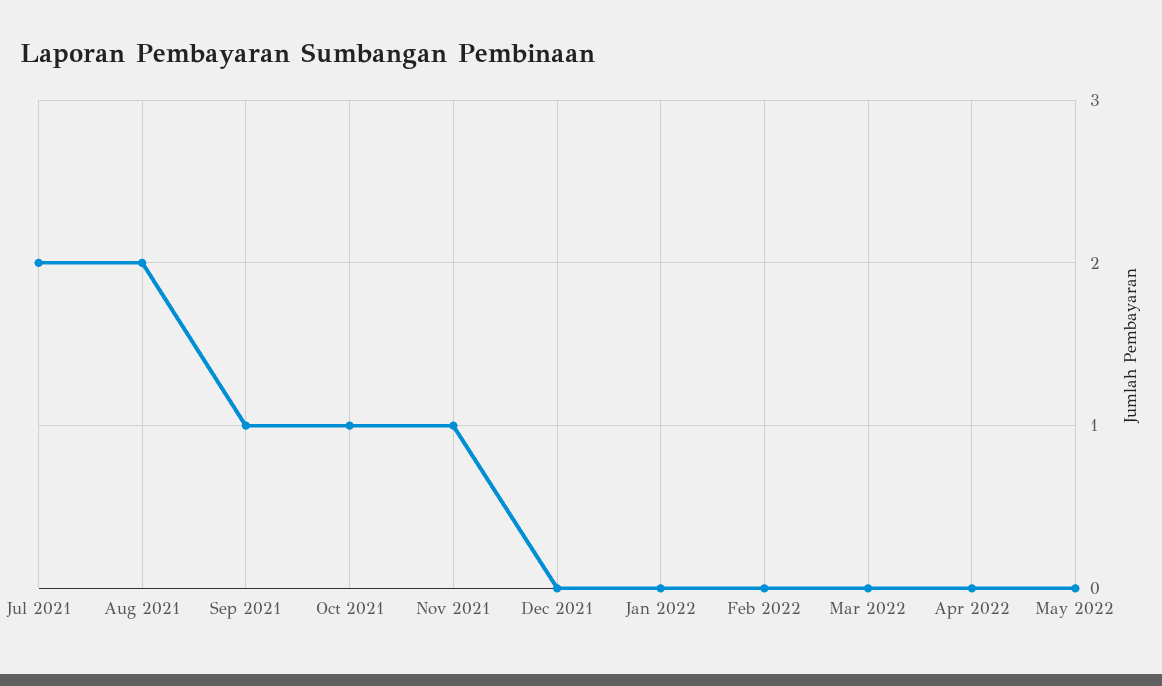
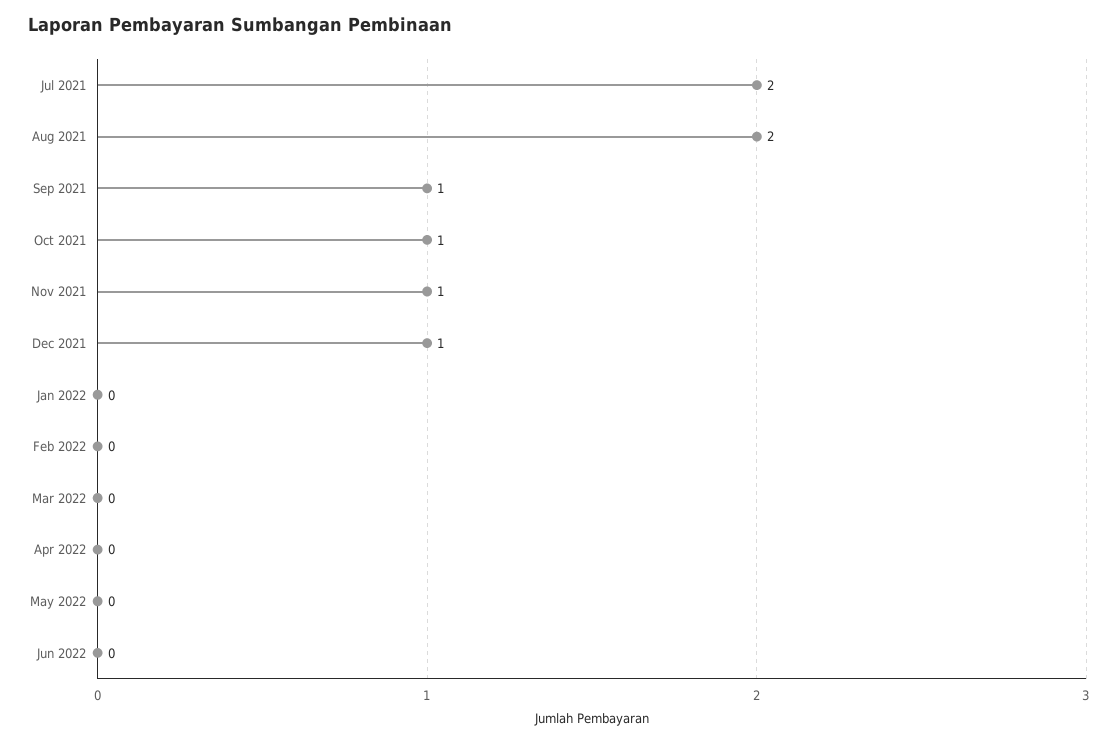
Dec 2021: 0 -> 1
Jun 2022: none -> 0

